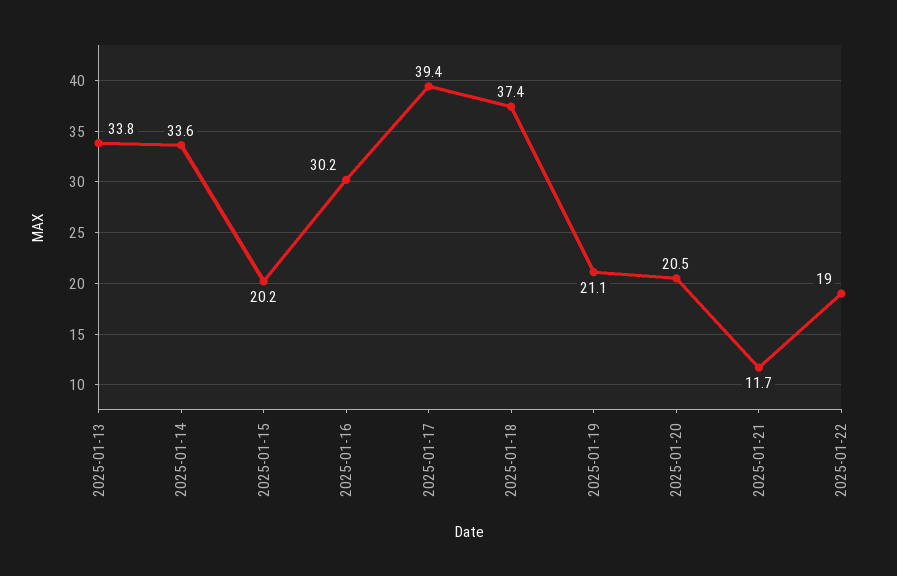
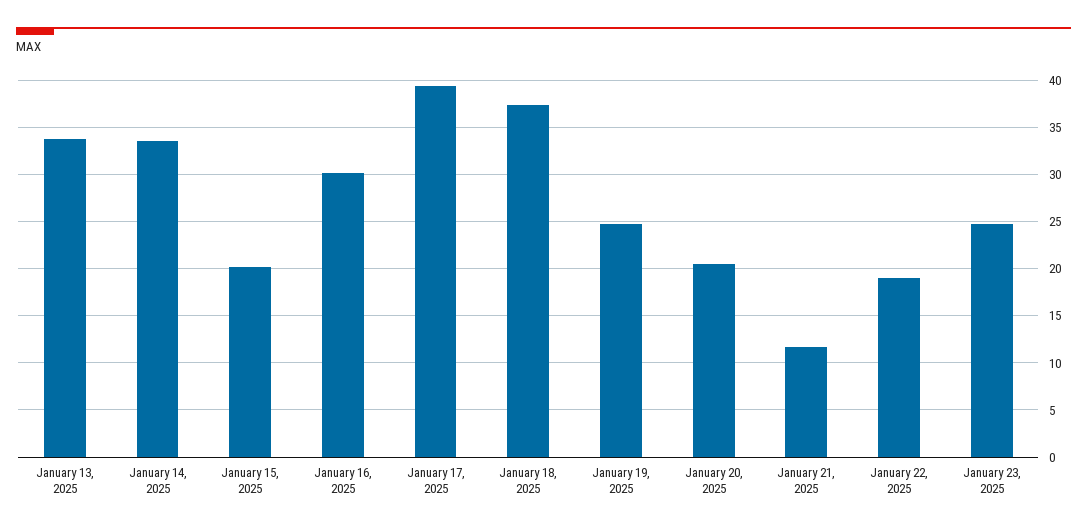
2025-01-19: 21.1 -> 25
January 23, 2025: none -> 25

